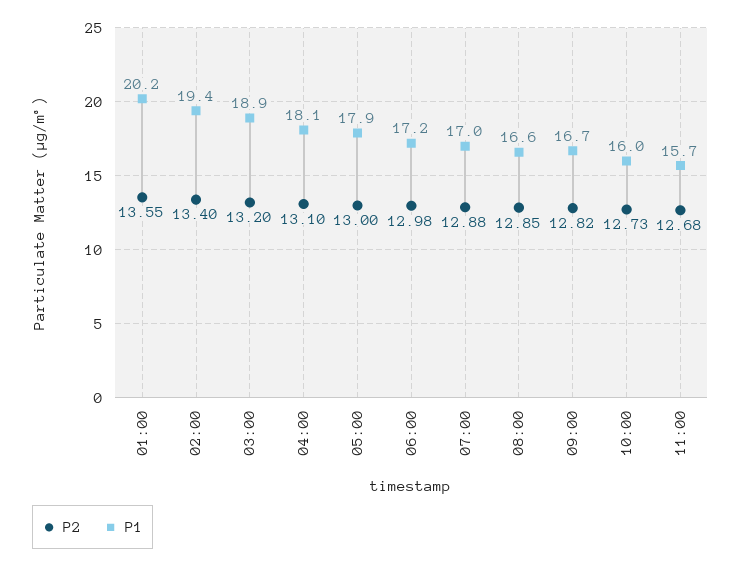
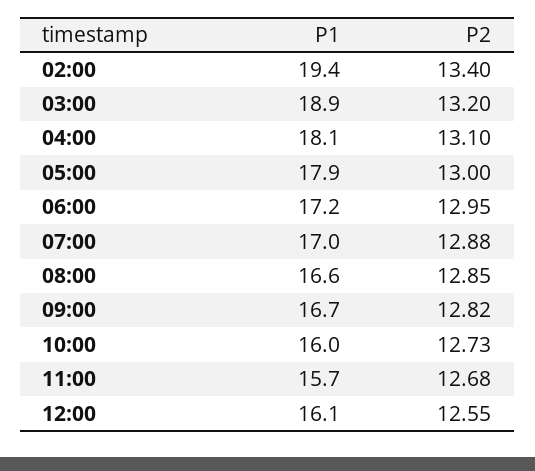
P2, 01:00: 13.55 -> none
P1, 01:00: 20.2 -> none
P2, 06:00: 12.98 -> 12.95
P1, 12:00: none -> 16.1
P2, 12:00: none -> 12.55

